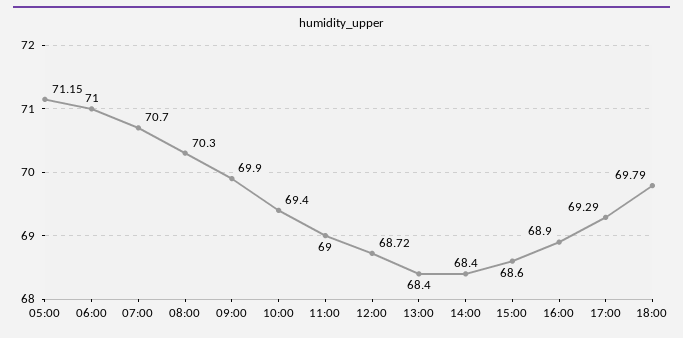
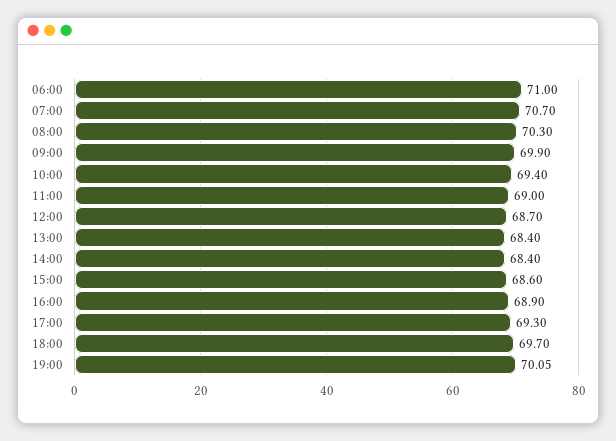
05:00: 71.15 -> none
12:00: 68.72 -> 68.7
17:00: 69.29 -> 69.3
18:00: 69.79 -> 69.7
19:00: none -> 70.05

